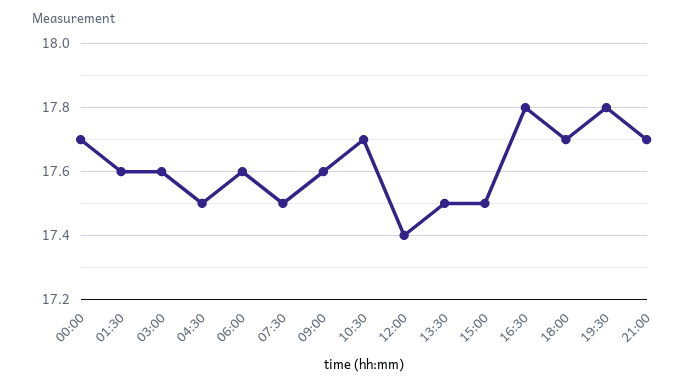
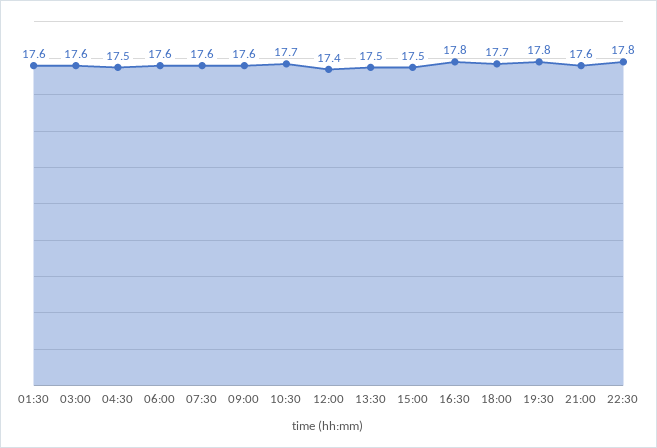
00:00: 17.7 -> none
07:30: 17.5 -> 17.6
21:00: 17.7 -> 17.6
22:30: none -> 17.8

